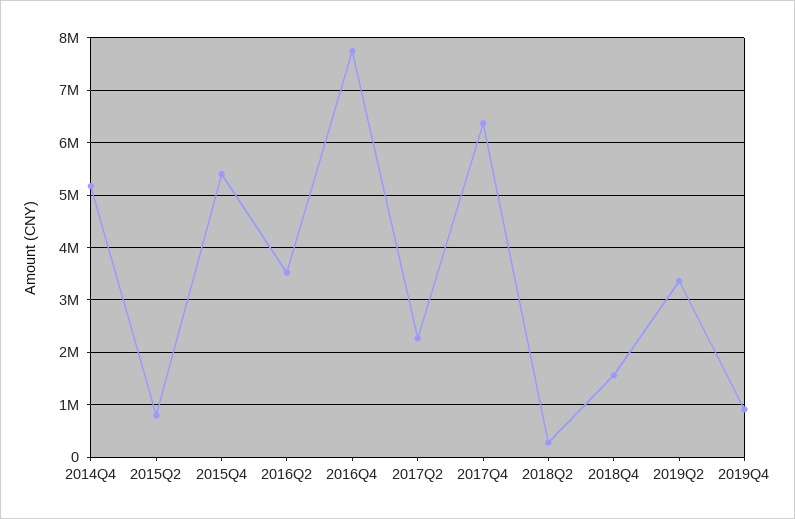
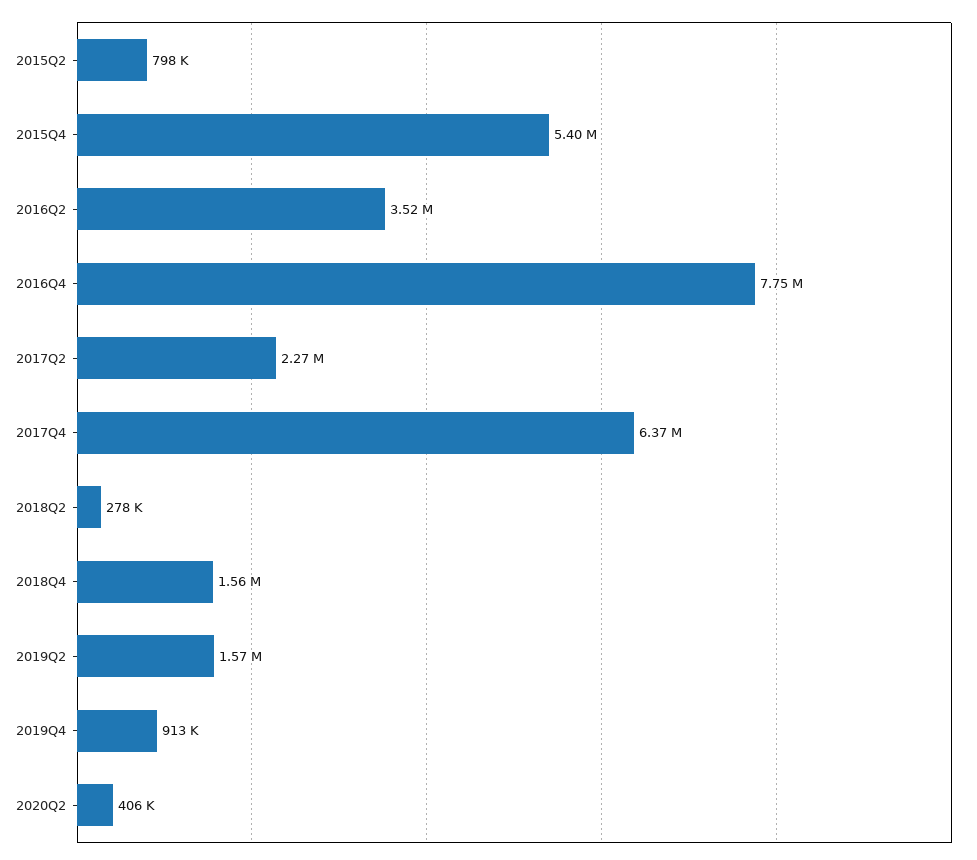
2014Q4: 5200000 -> none
2019Q2: 3400000 -> 1570000
2020Q2: none -> 406000

